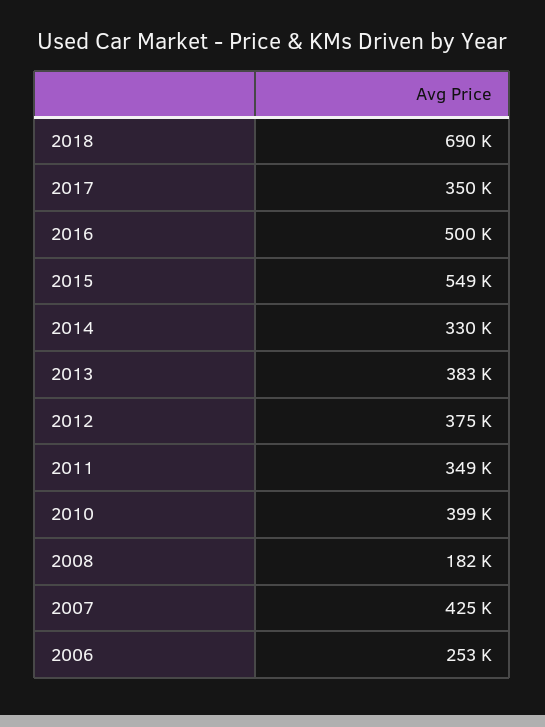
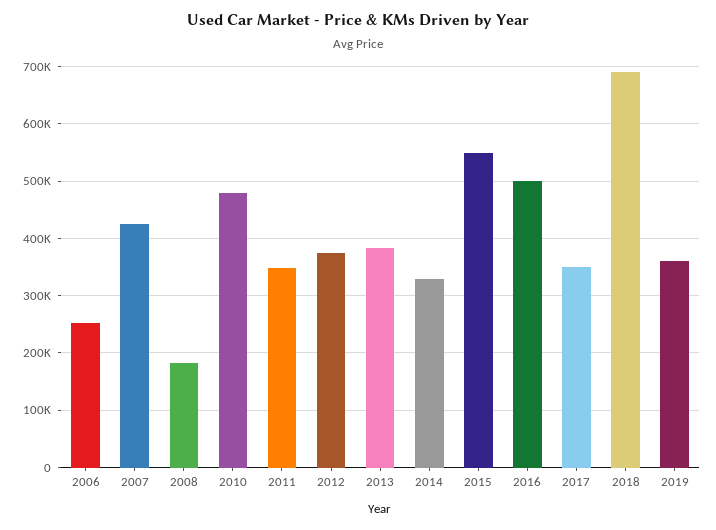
2010: 399000 -> 480000
2019: none -> 360000

